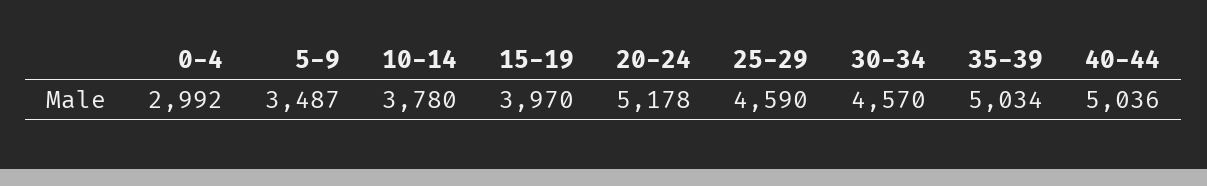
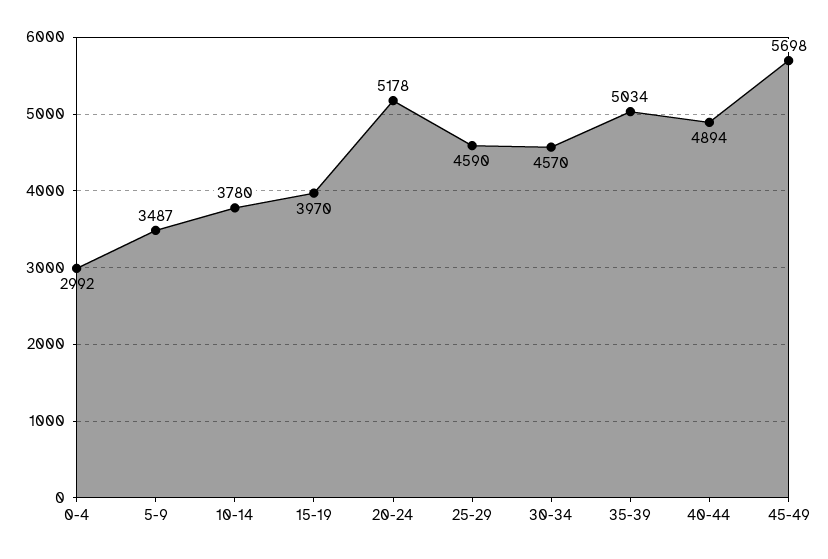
40-44: 5036 -> 4894
45-49: none -> 5698

